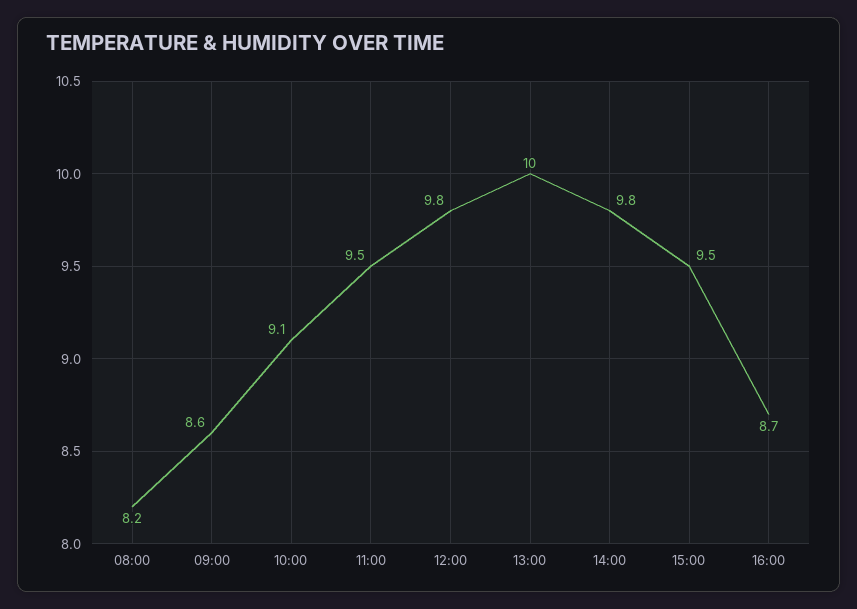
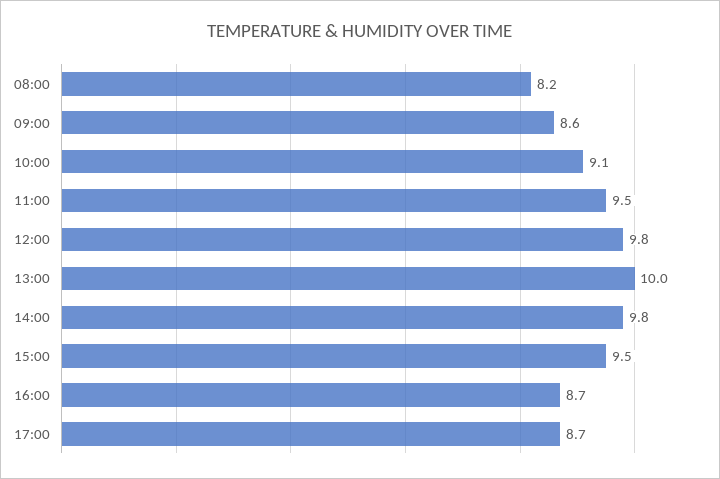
17:00: none -> 8.7

